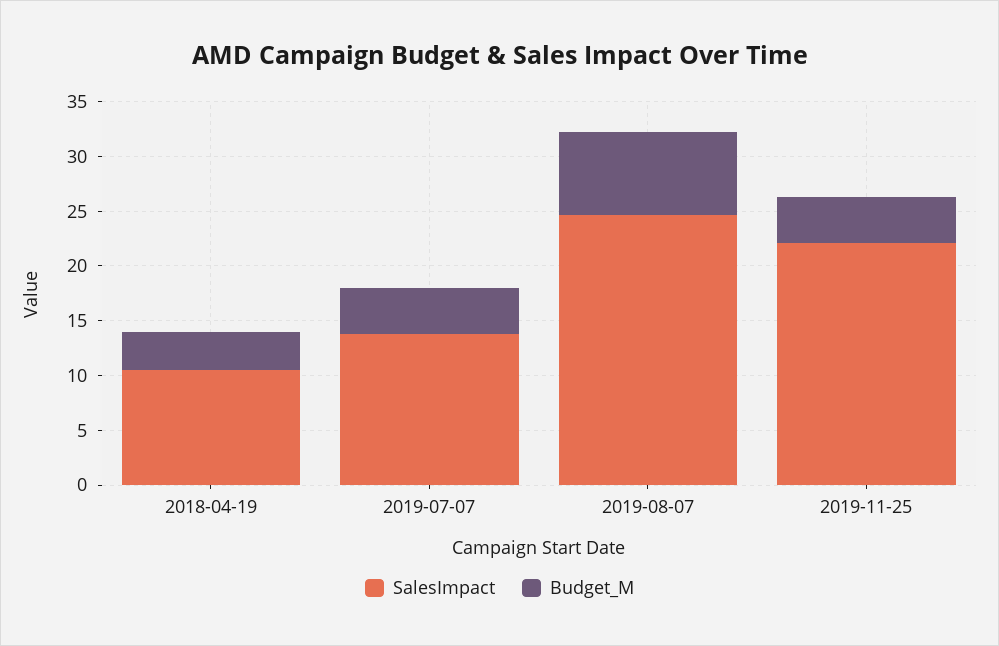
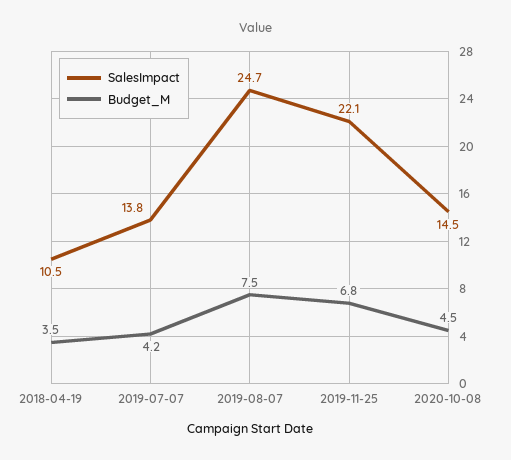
Budget_M, 2019-11-25: 4 -> 6.8
SalesImpact, 2020-10-08: none -> 14.5
Budget_M, 2020-10-08: none -> 4.5

